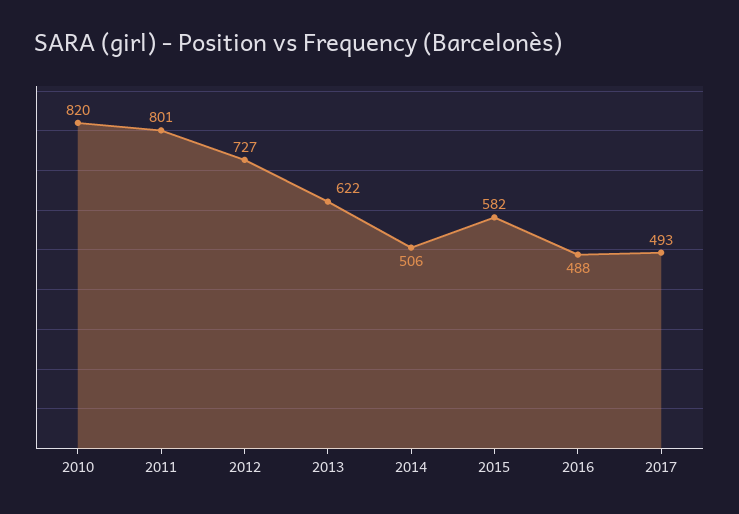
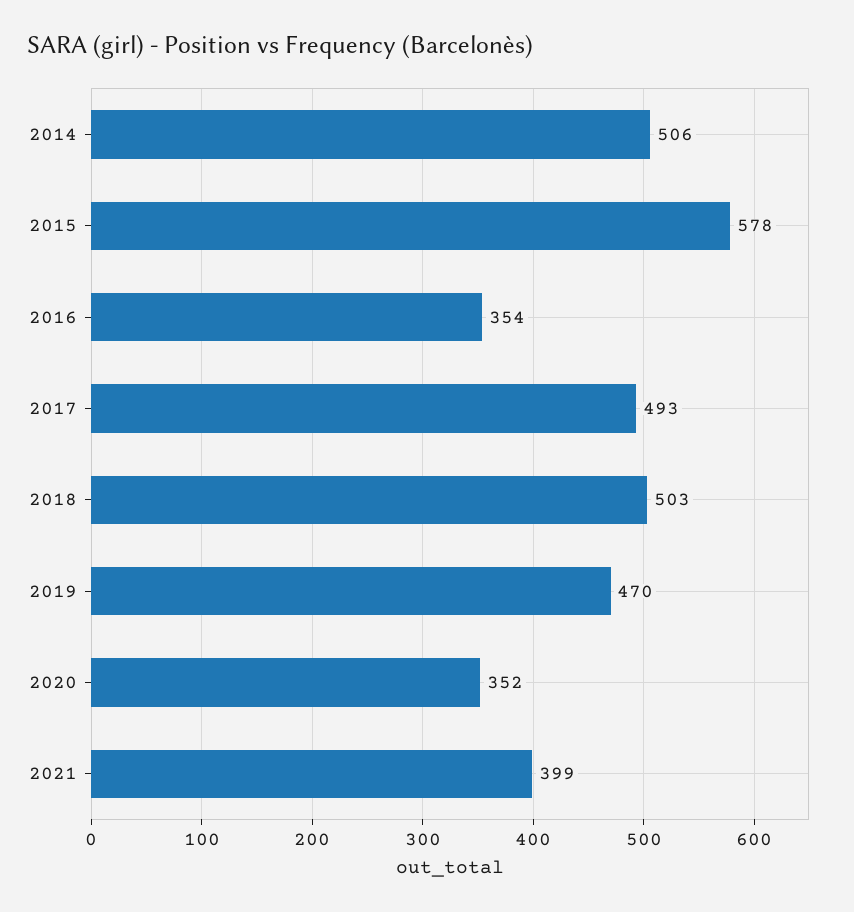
2010: 820 -> none
2011: 801 -> none
2012: 727 -> none
2013: 622 -> none
2015: 582 -> 578
2016: 488 -> 354
2018: none -> 503
2019: none -> 470
2020: none -> 352
2021: none -> 399

